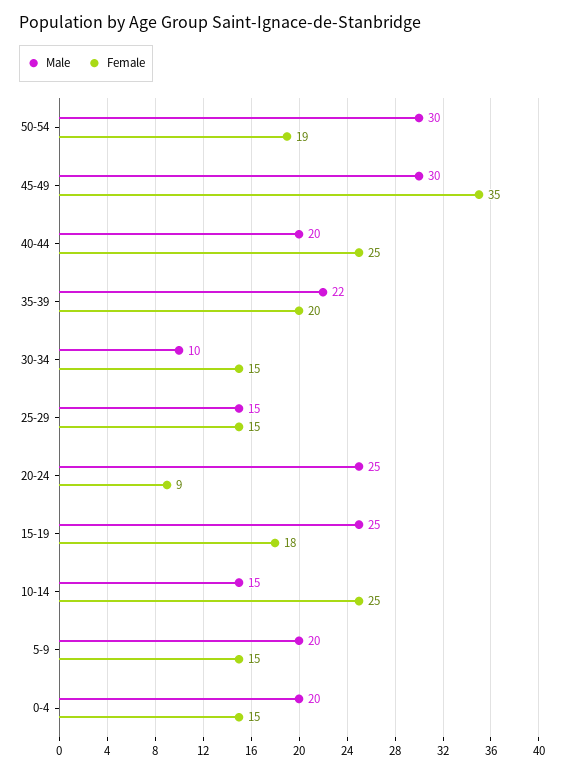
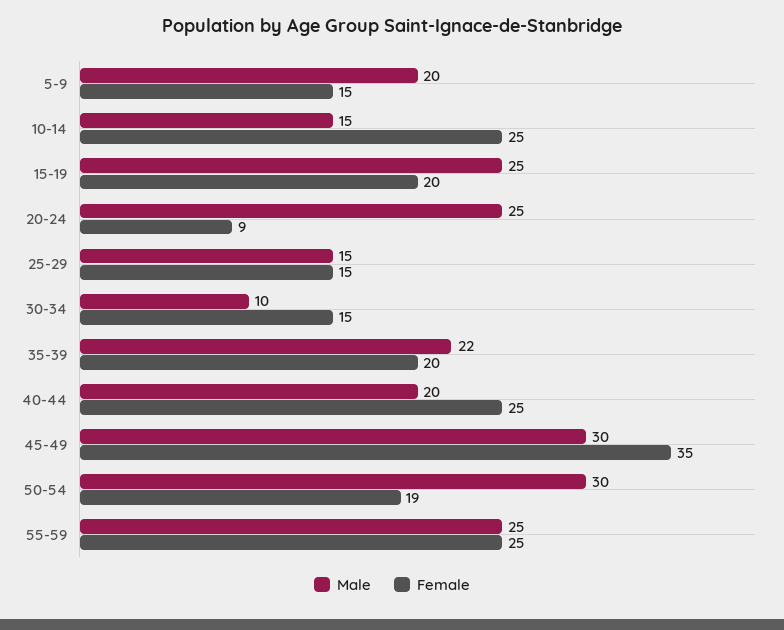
Female, 15-19: 18 -> 20
Male, 0-4: 20 -> none
Female, 0-4: 15 -> none
Male, 55-59: none -> 25
Female, 55-59: none -> 25

